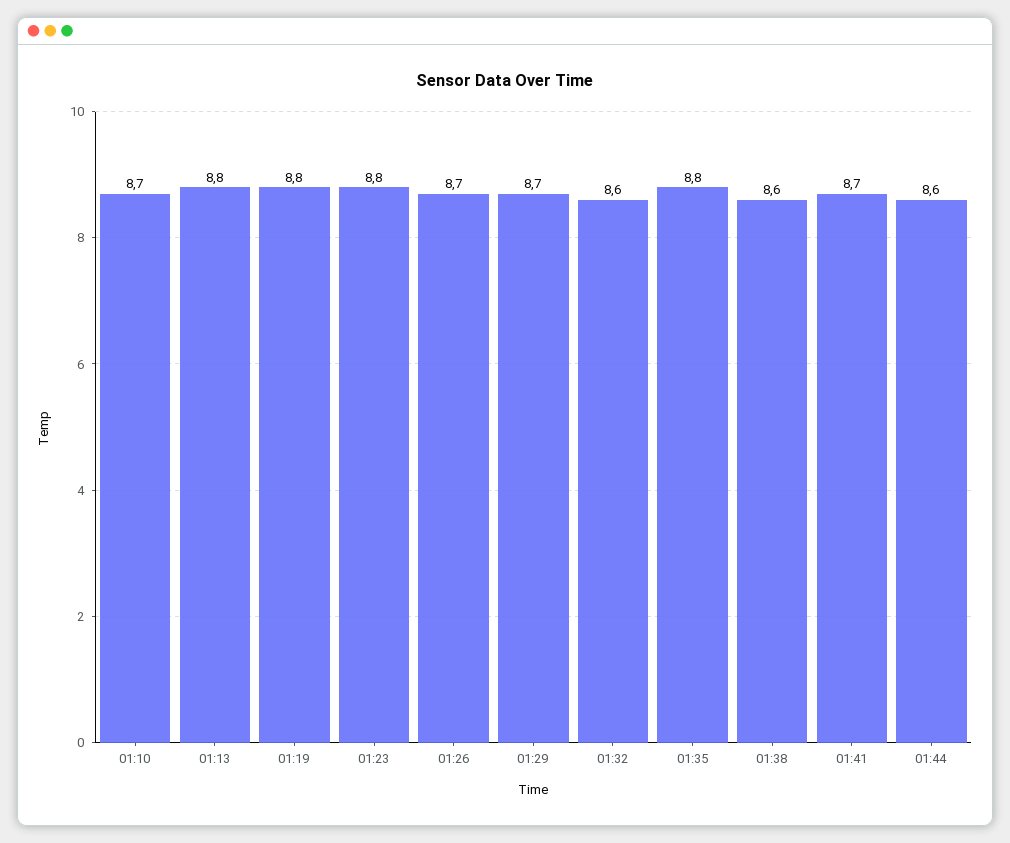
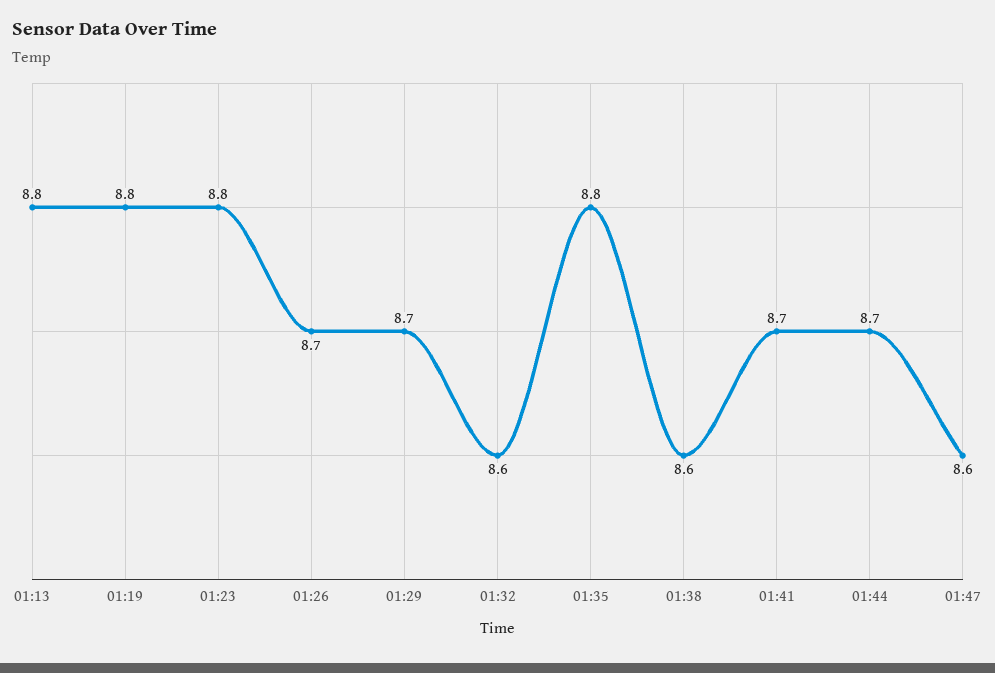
01:10: 8.7 -> none
01:44: 8.6 -> 8.7
01:47: none -> 8.6

